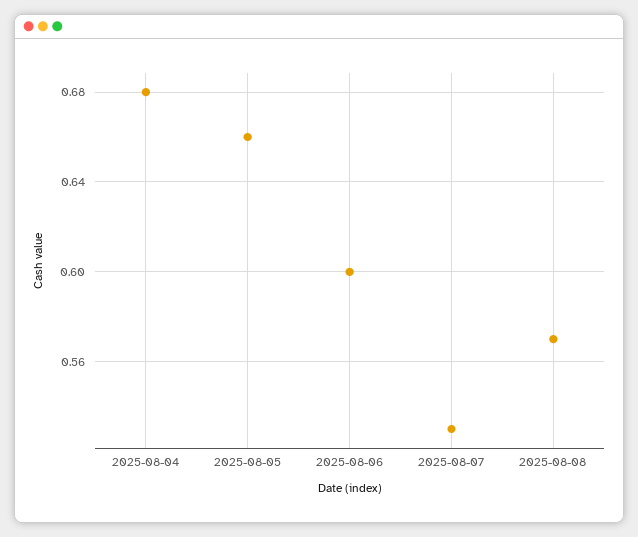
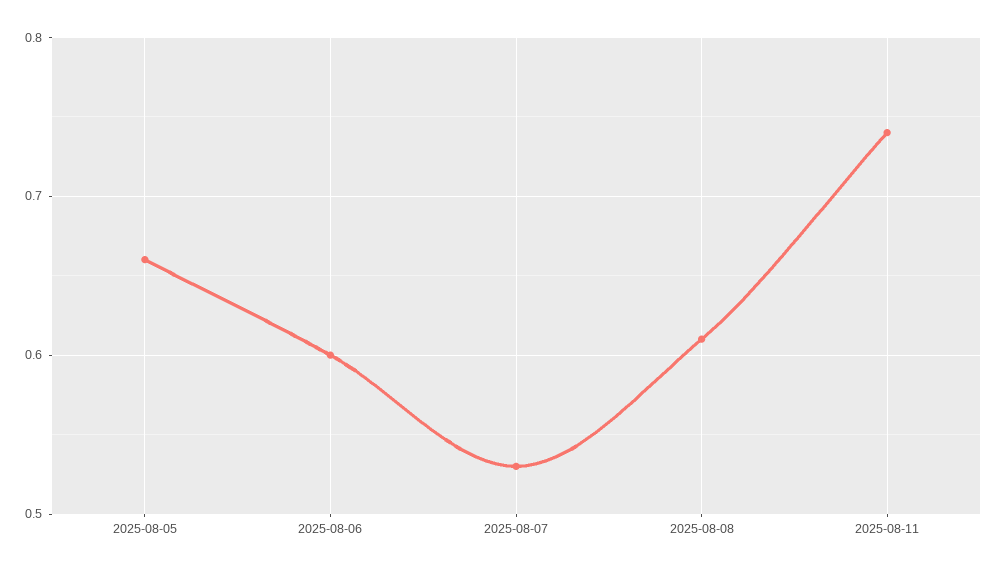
2025-08-04: 0.68 -> none
2025-08-08: 0.57 -> 0.61
2025-08-11: none -> 0.74

